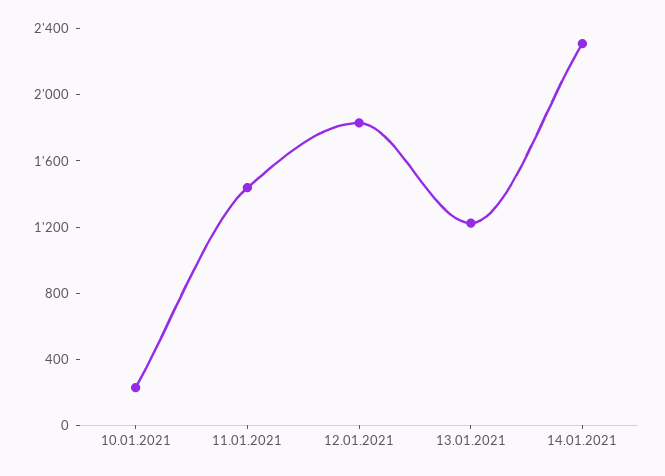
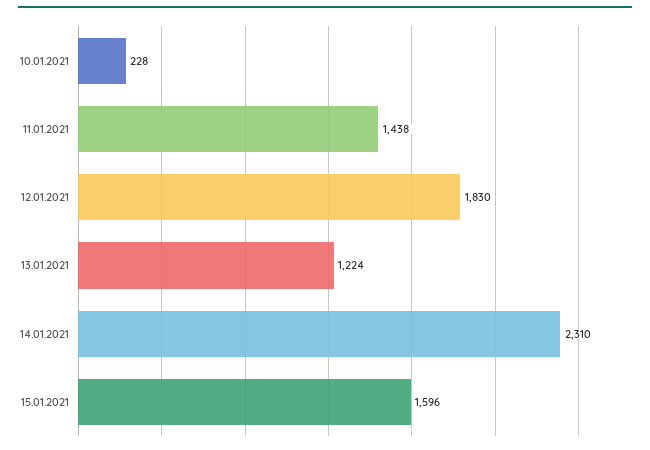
15.01.2021: none -> 1596

